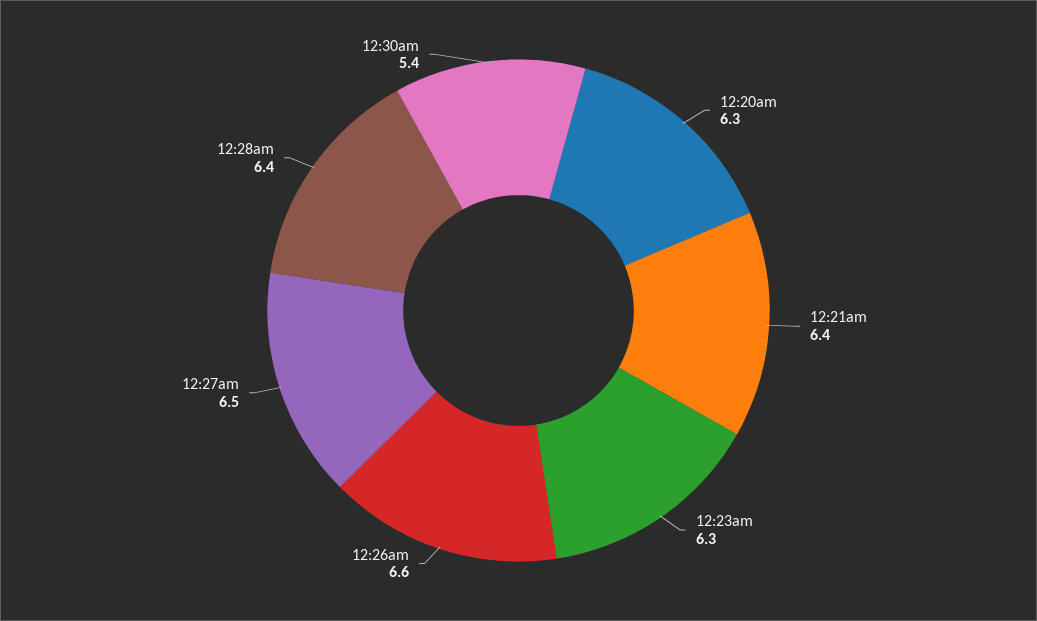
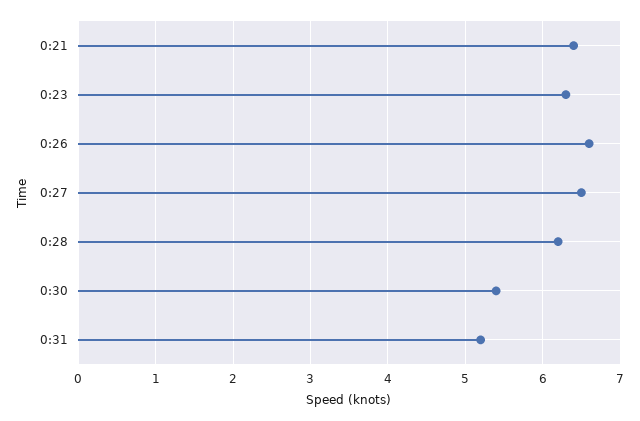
12:20am: 6.3 -> none
12:28am: 6.4 -> 6.2
0:31: none -> 5.2

